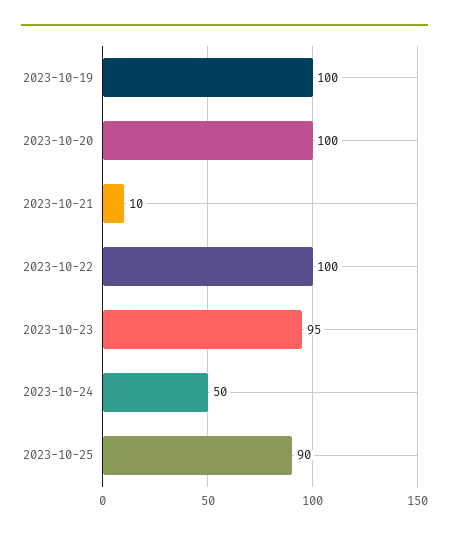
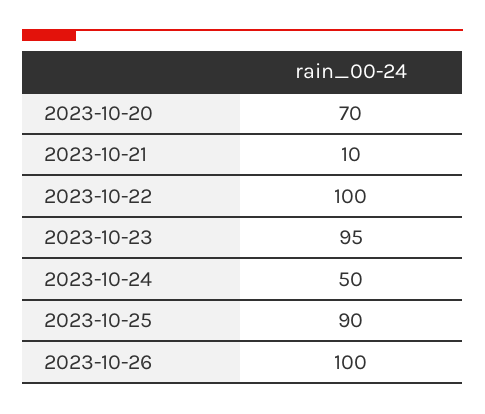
2023-10-19: 100 -> none
2023-10-20: 100 -> 70
2023-10-26: none -> 100

